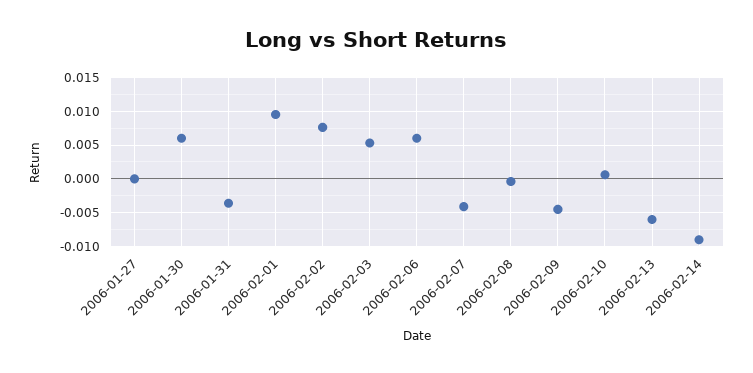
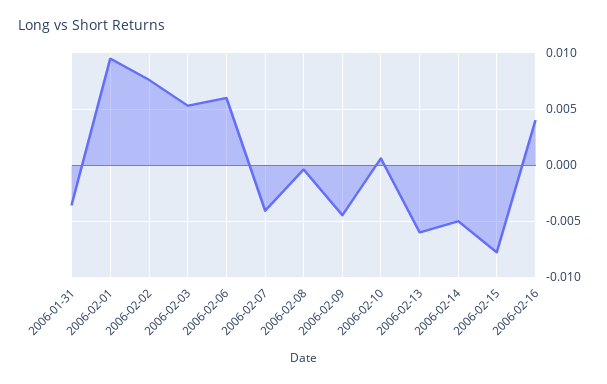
2006-01-27: 0 -> none
2006-01-30: 0.006 -> none
2006-02-14: -0.009 -> -0.005
2006-02-15: none -> -0.008
2006-02-16: none -> 0.004

